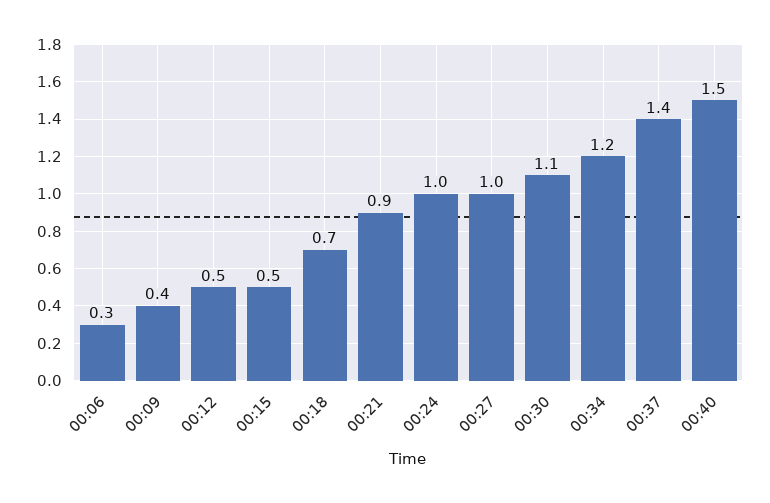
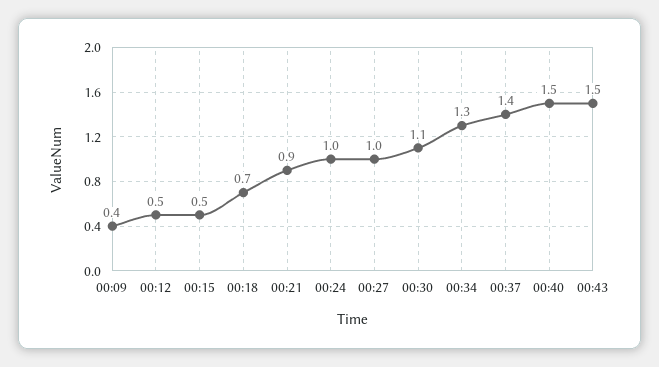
00:06: 0.3 -> none
00:34: 1.2 -> 1.3
00:43: none -> 1.5

